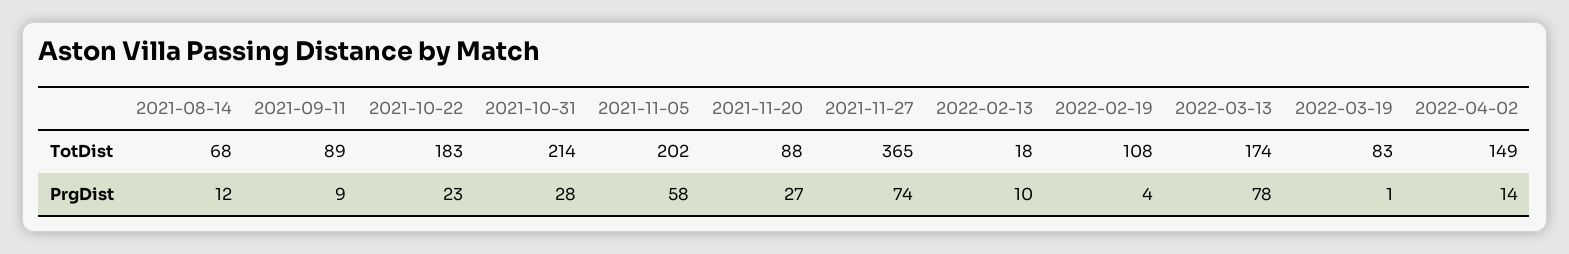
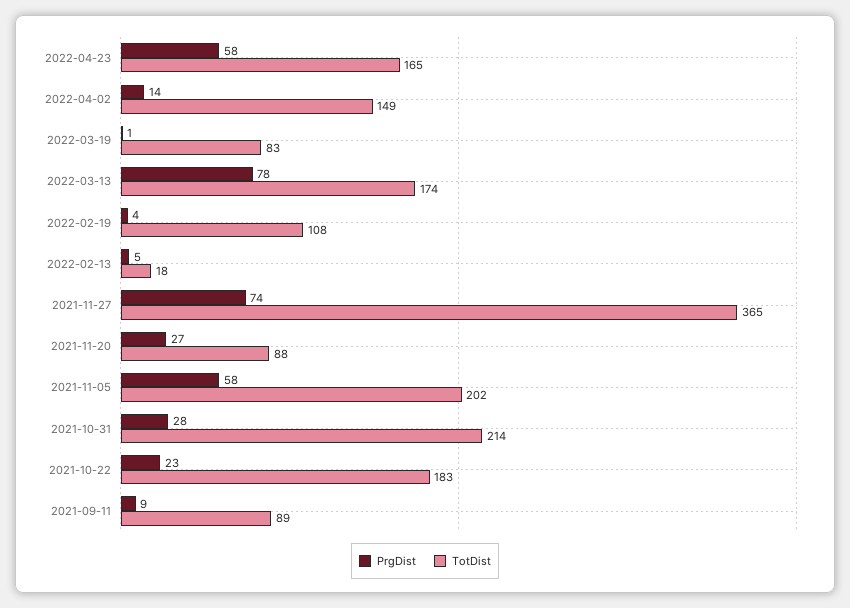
TotDist, 2021-08-14: 68 -> none
PrgDist, 2021-08-14: 12 -> none
PrgDist, 2022-02-13: 10 -> 5
PrgDist, 2022-04-23: none -> 58
TotDist, 2022-04-23: none -> 165

